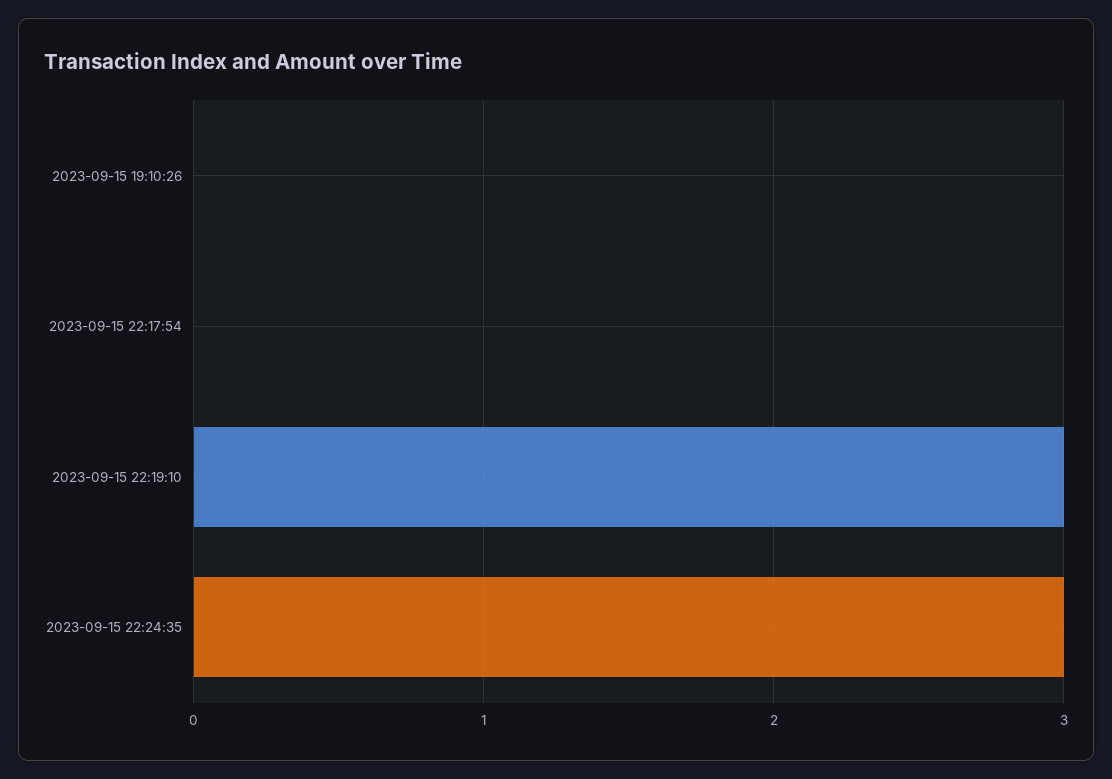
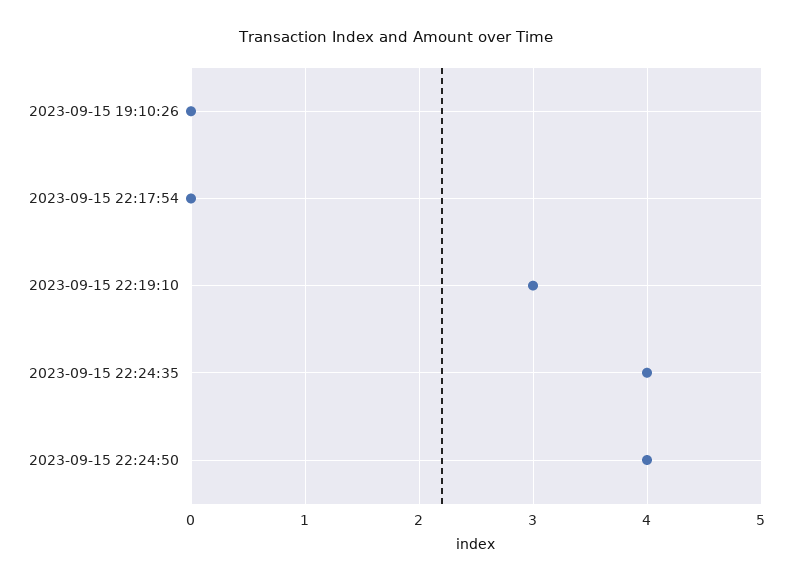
2023-09-15 22:24:35: 3 -> 4
2023-09-15 22:24:50: none -> 4

